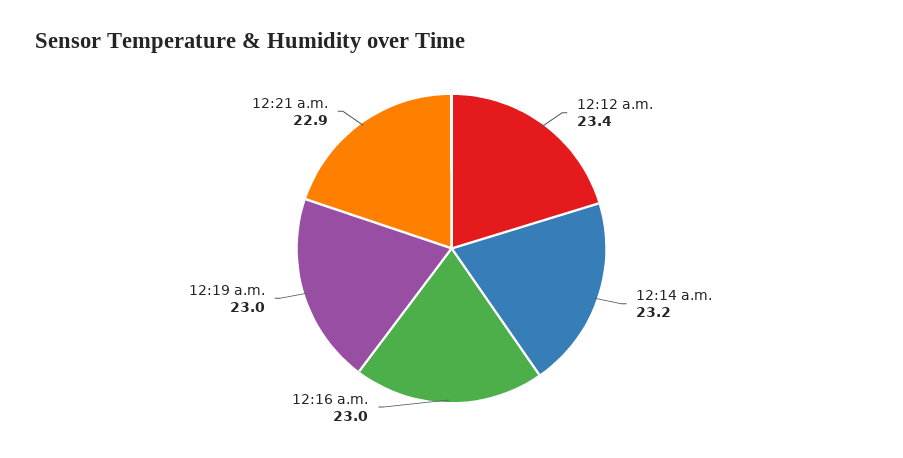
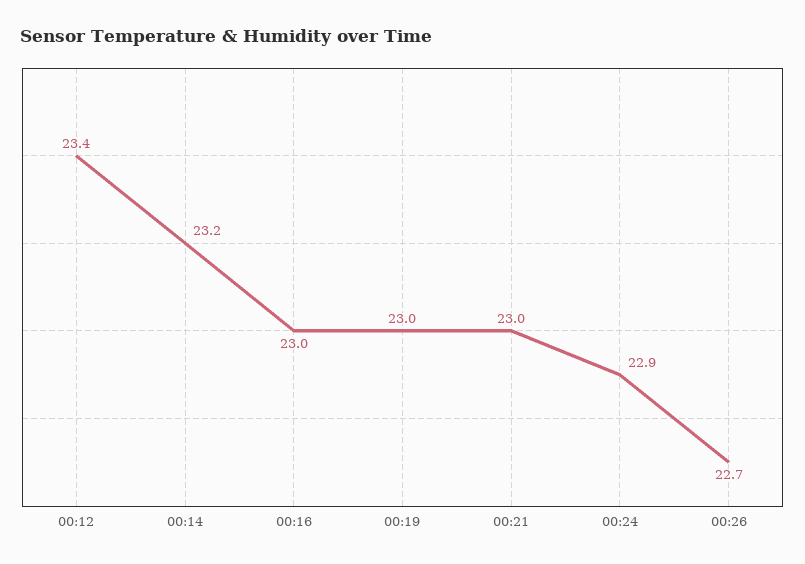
12:21 a.m.: 22.9 -> 23
00:24: none -> 22.9
00:26: none -> 22.7

